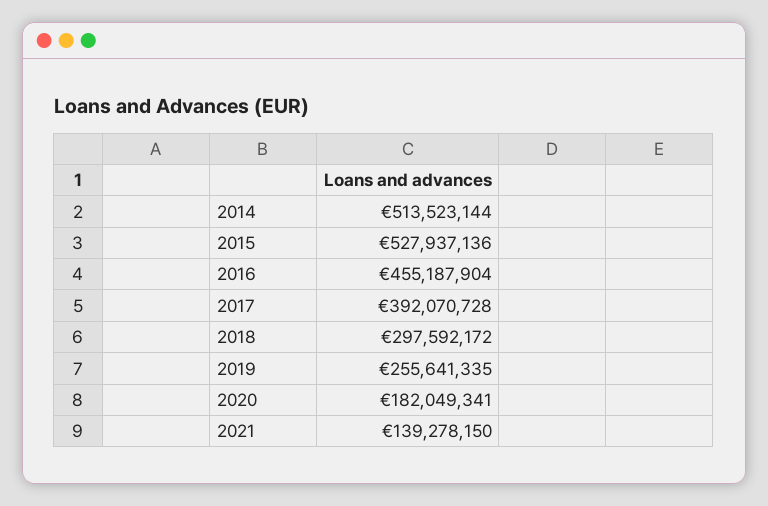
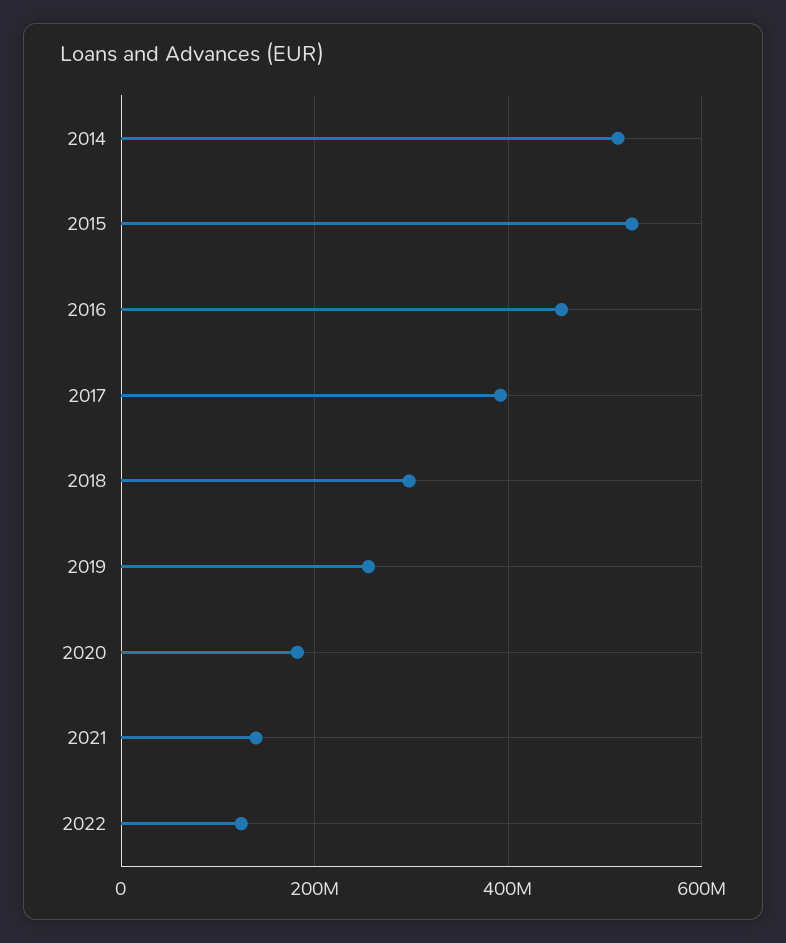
2022: none -> 120000000

